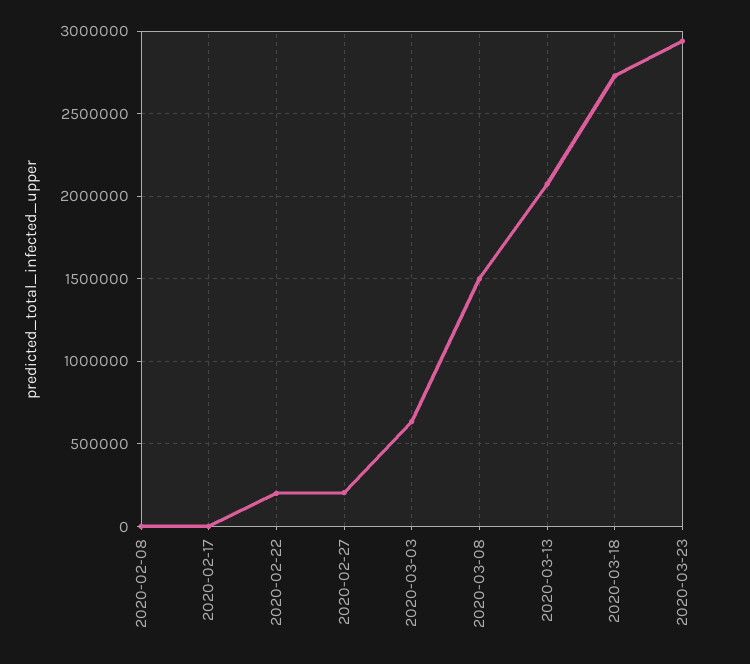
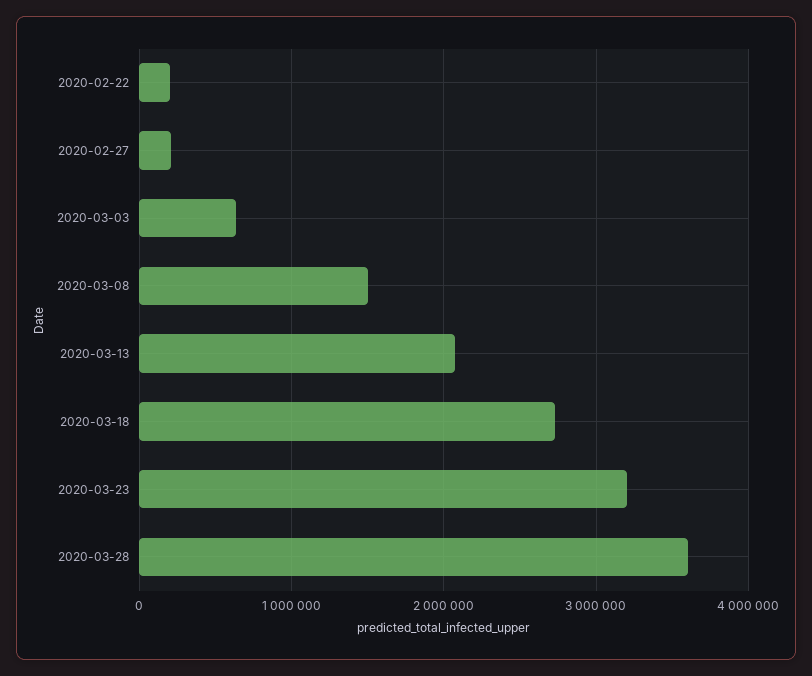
2020-02-08: 0 -> none
2020-02-17: 0 -> none
2020-03-23: 2950000 -> 3200000
2020-03-28: none -> 3600000

